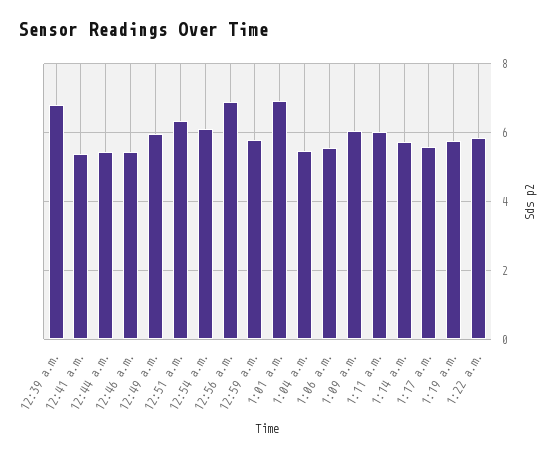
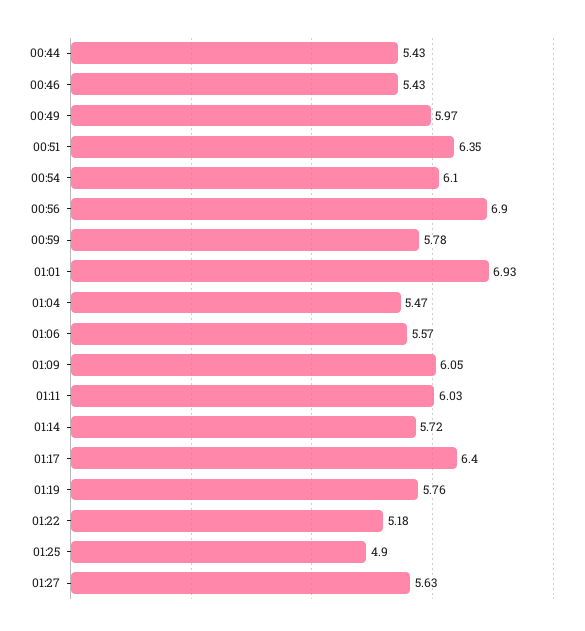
12:39 a.m.: 6.8 -> none
12:41 a.m.: 5.4 -> none
1:17 a.m.: 5.6 -> 6.4
1:22 a.m.: 5.8 -> 5.18
01:25: none -> 4.9
01:27: none -> 5.63

